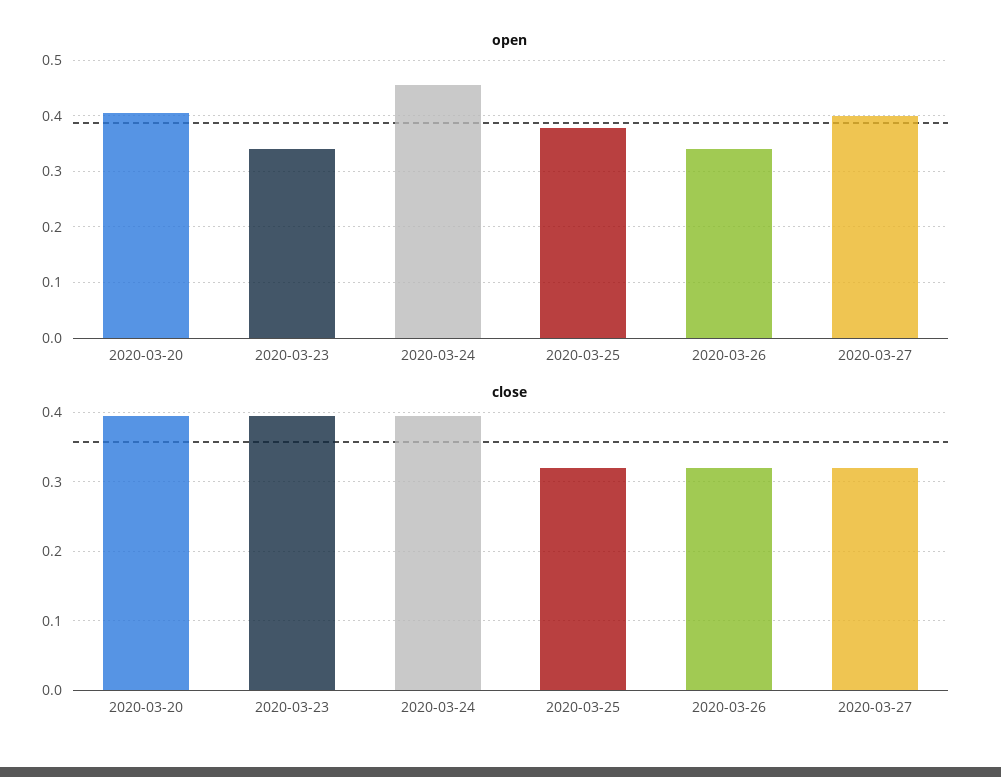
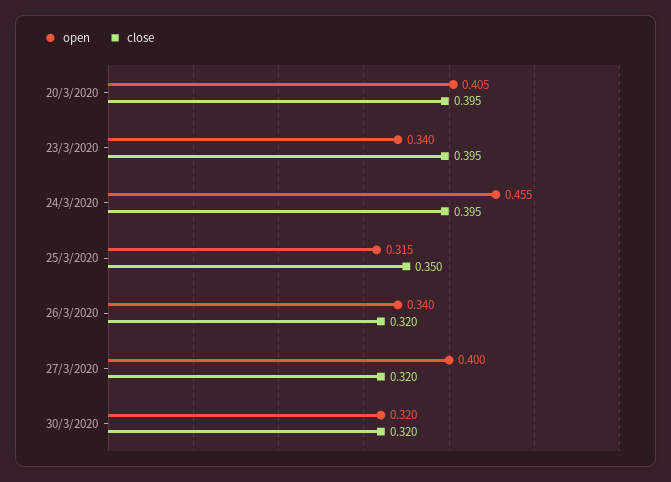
open, 2020-03-25: 0.38 -> 0.315
close, 2020-03-25: 0.32 -> 0.35
open, 30/3/2020: none -> 0.32
close, 30/3/2020: none -> 0.32

